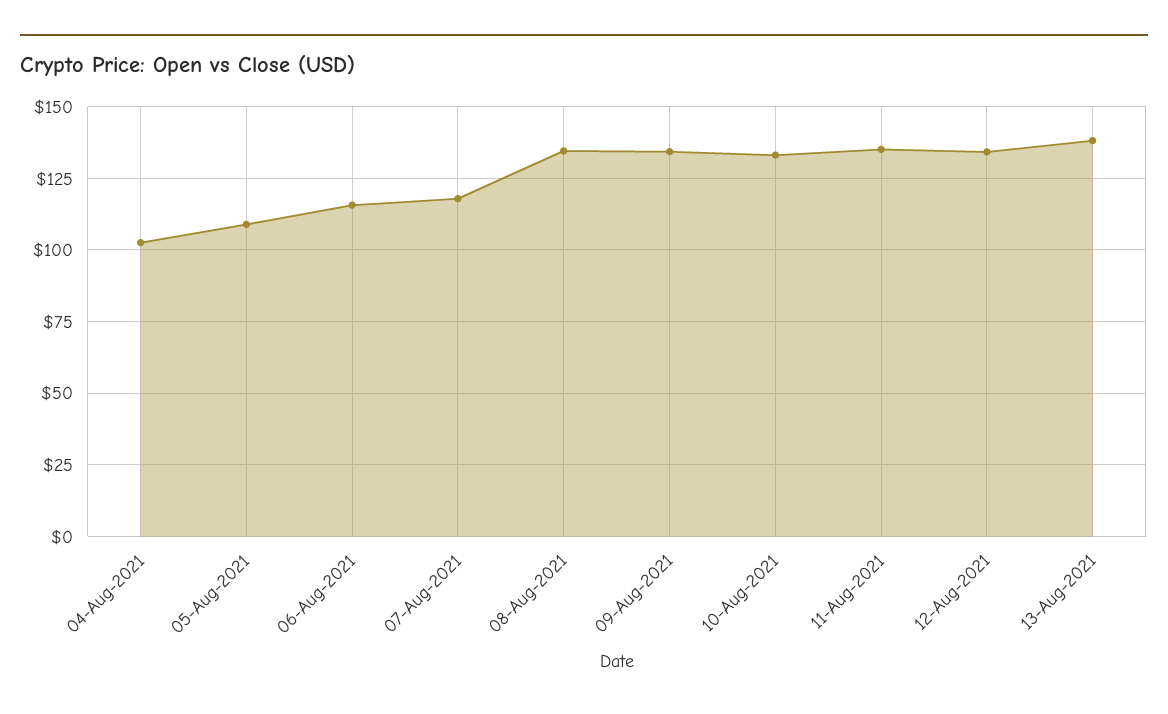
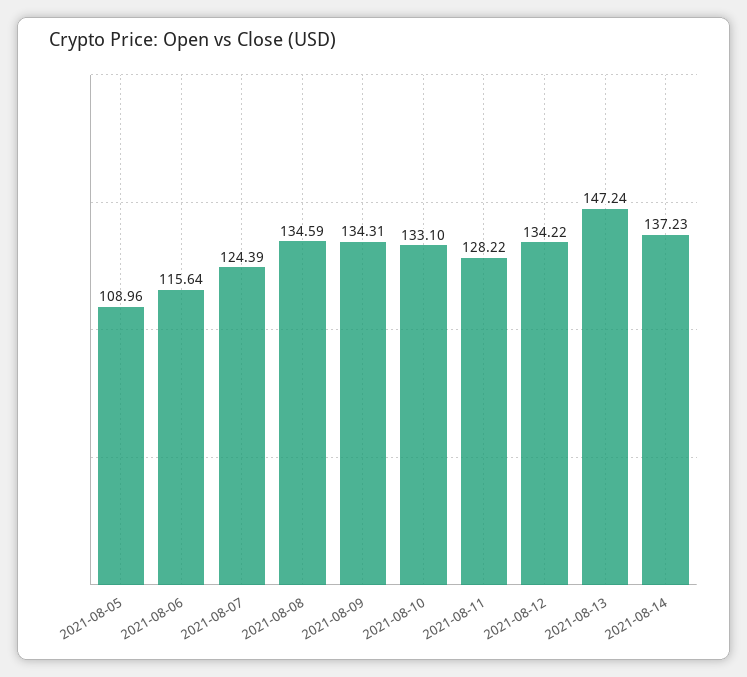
04-Aug-2021: 102.5 -> none
07-Aug-2021: 117.5 -> 124.39
11-Aug-2021: 135 -> 128.22
13-Aug-2021: 137.5 -> 147.24
2021-08-14: none -> 137.23

